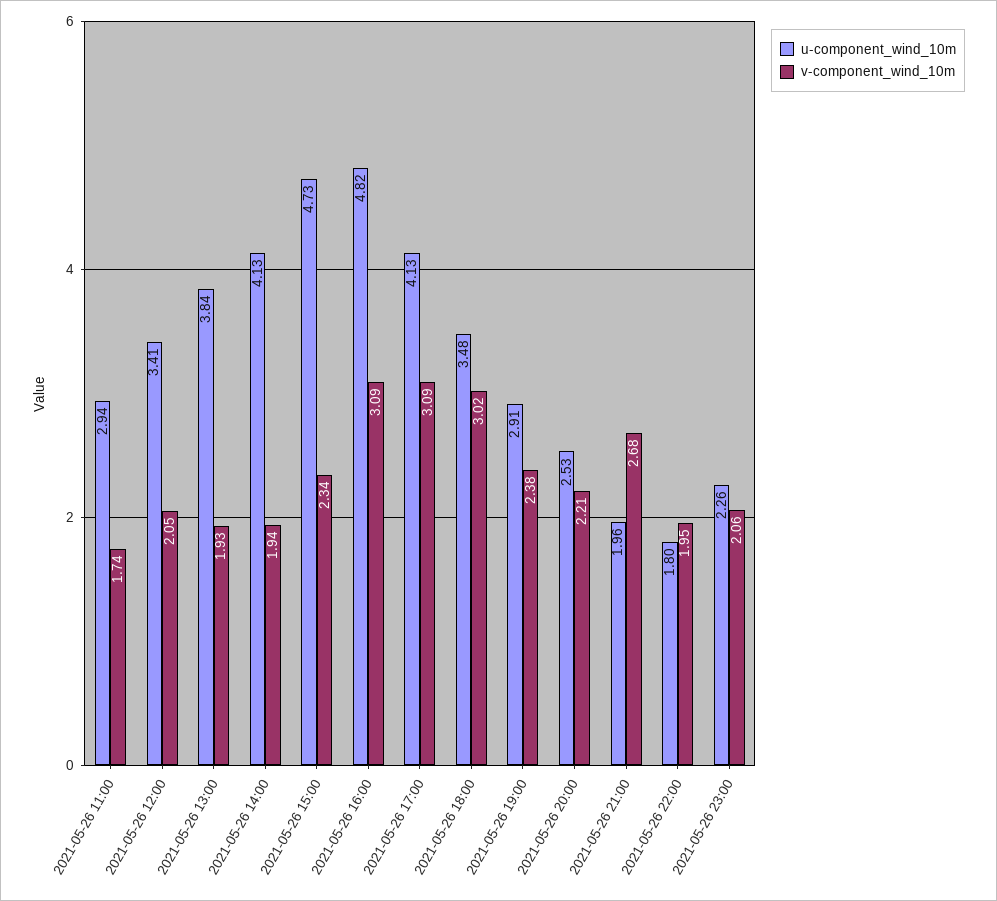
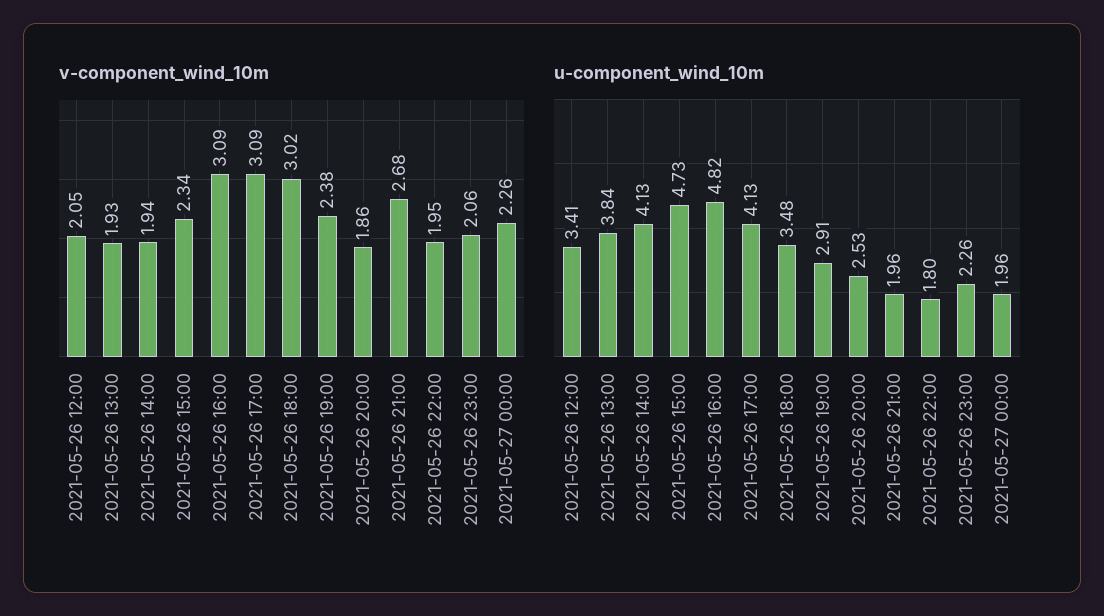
u-component_wind_10m, 2021-05-26 11:00: 2.94 -> none
v-component_wind_10m, 2021-05-26 11:00: 1.74 -> none
v-component_wind_10m, 2021-05-26 20:00: 2.21 -> 1.86
v-component_wind_10m, 2021-05-27 00:00: none -> 2.26
u-component_wind_10m, 2021-05-27 00:00: none -> 1.96

